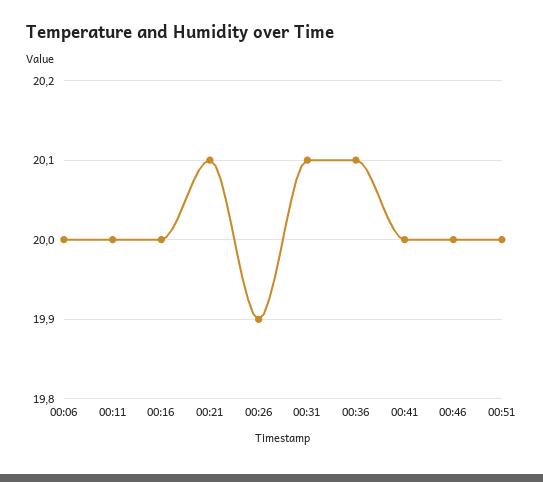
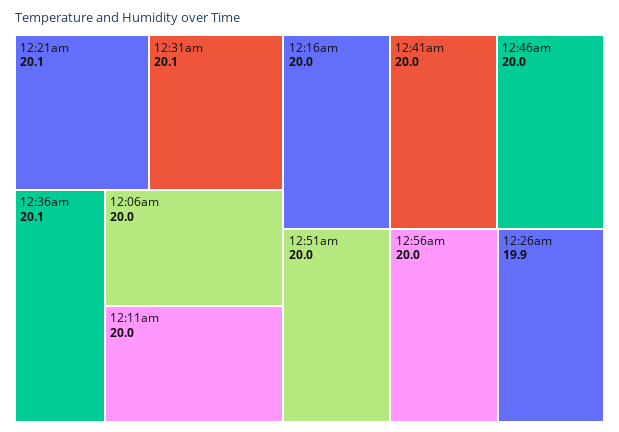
12:56am: none -> 20

